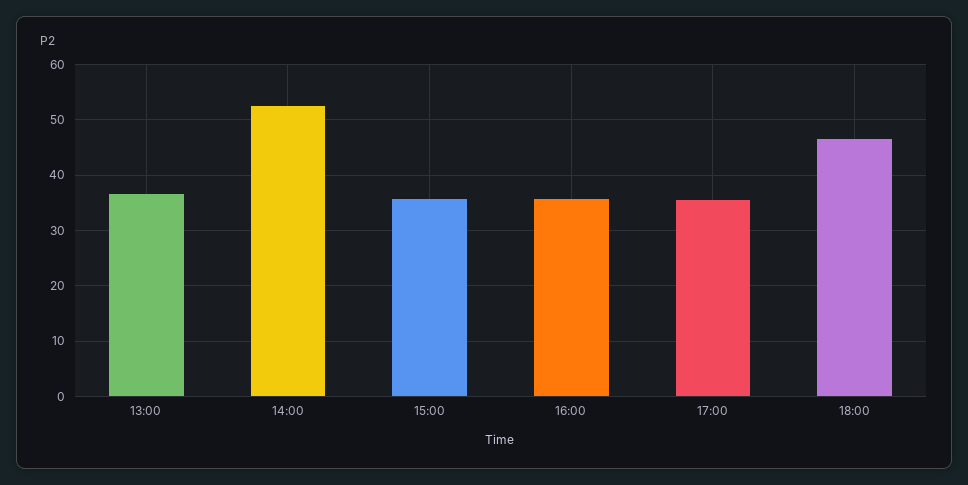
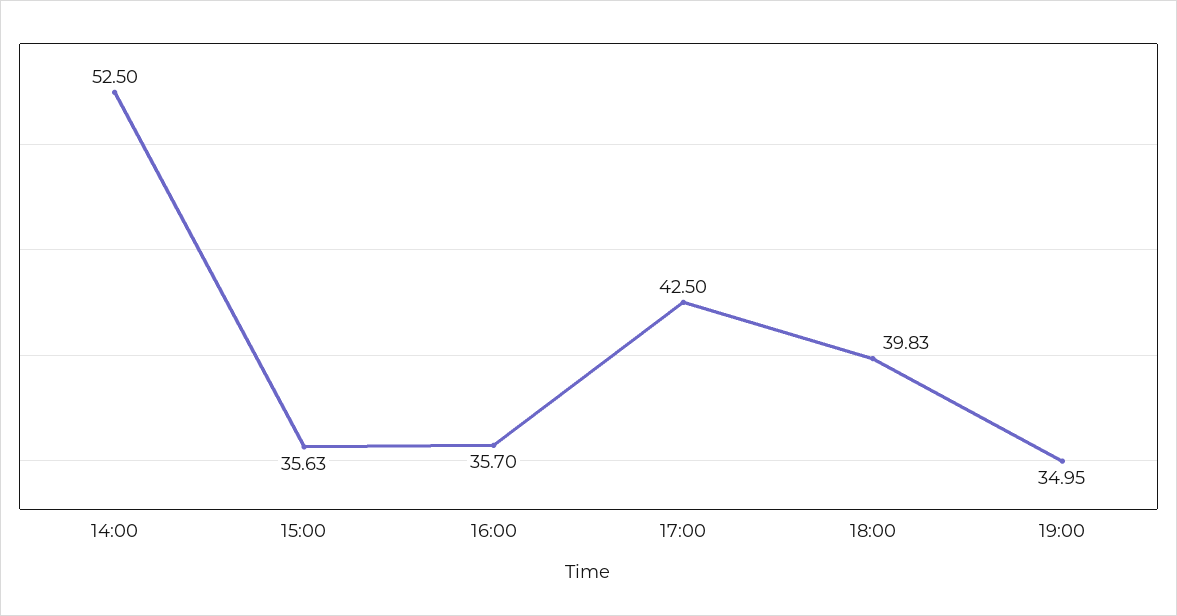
13:00: 36 -> none
17:00: 36 -> 42.5
18:00: 46 -> 39.83
19:00: none -> 34.95

